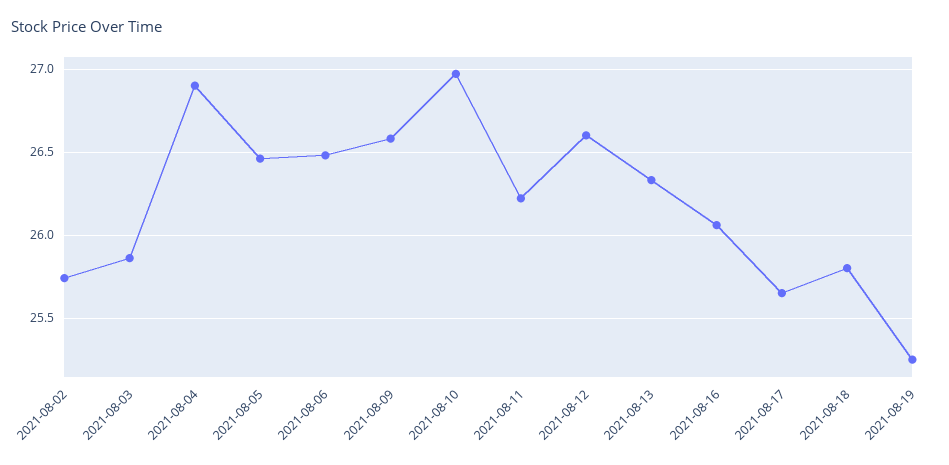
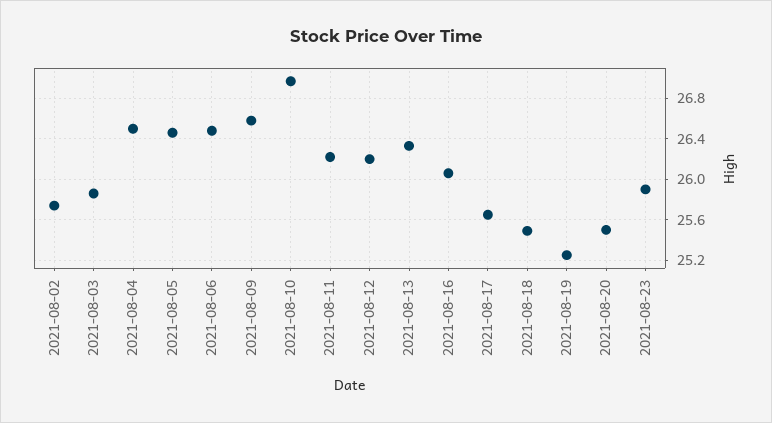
2021-08-04: 26.9 -> 26.5
2021-08-12: 26.6 -> 26.2
2021-08-18: 25.8 -> 25.5
2021-08-20: none -> 25.5
2021-08-23: none -> 25.9

